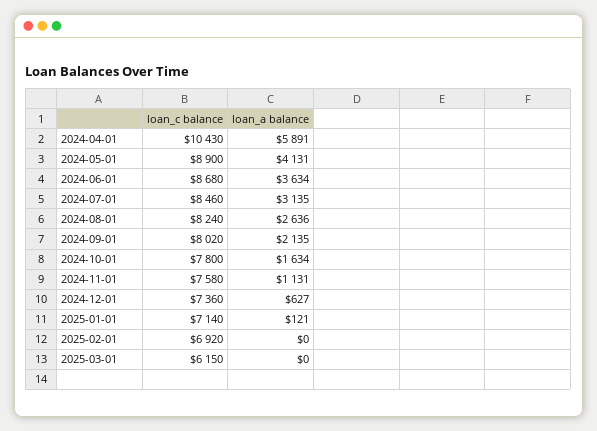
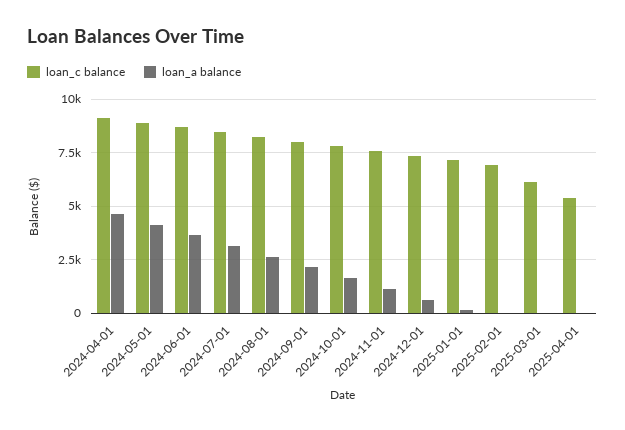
loan_c balance, 2024-04-01: 10430 -> 9000
loan_a balance, 2024-04-01: 5891 -> 4500
loan_c balance, 2025-04-01: none -> 5500
loan_a balance, 2025-04-01: none -> 0

